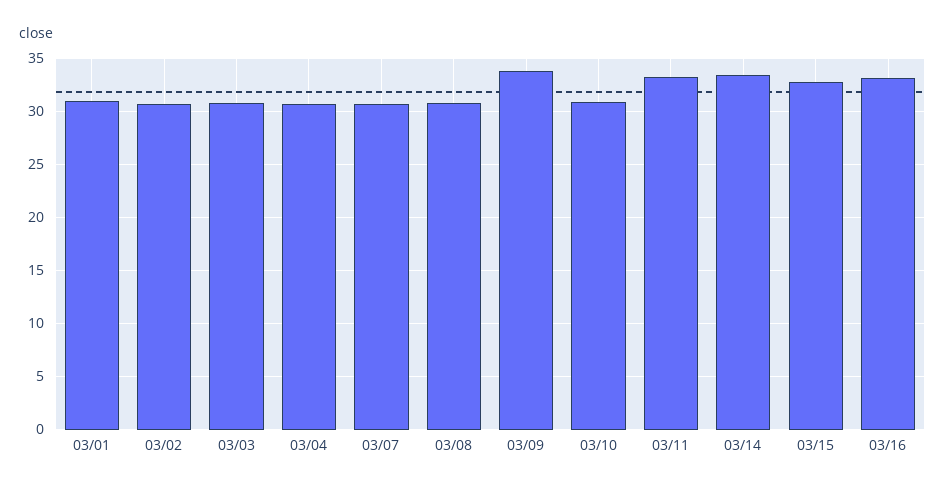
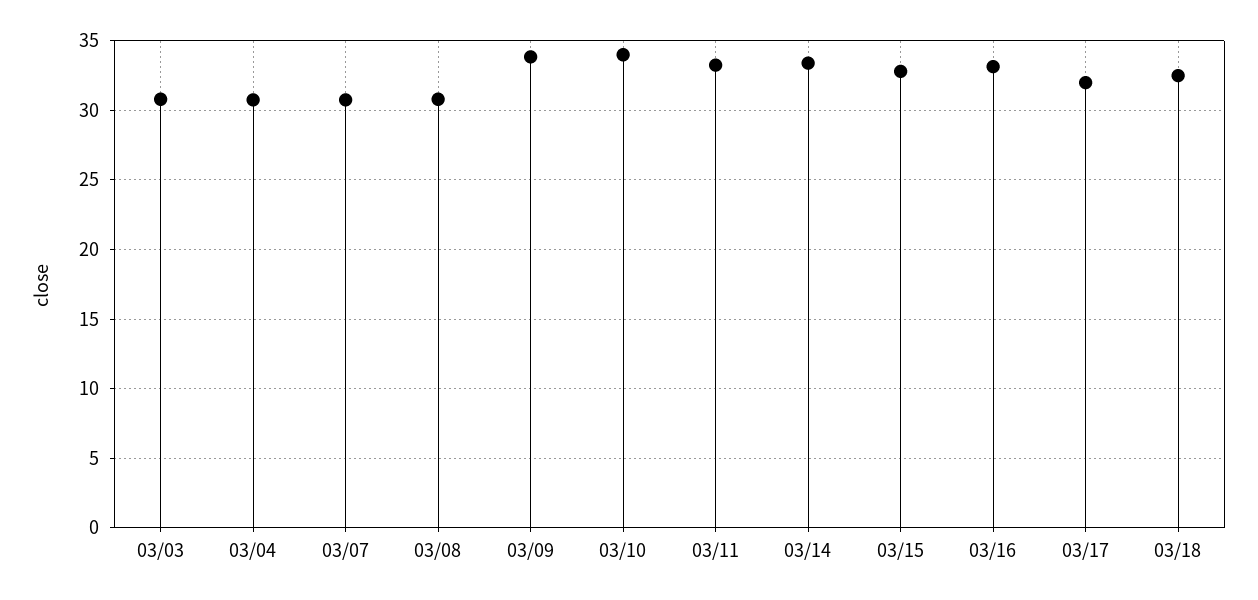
03/01: 31 -> none
03/02: 31 -> none
03/10: 31 -> 34
03/17: none -> 32
03/18: none -> 32.5

